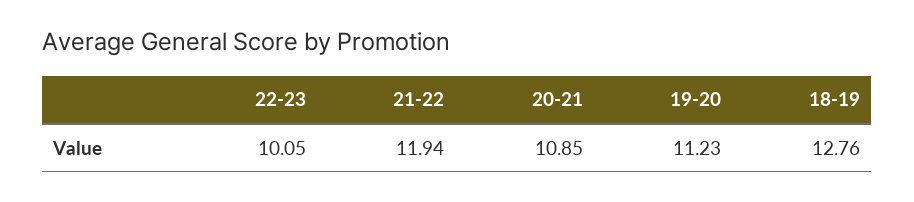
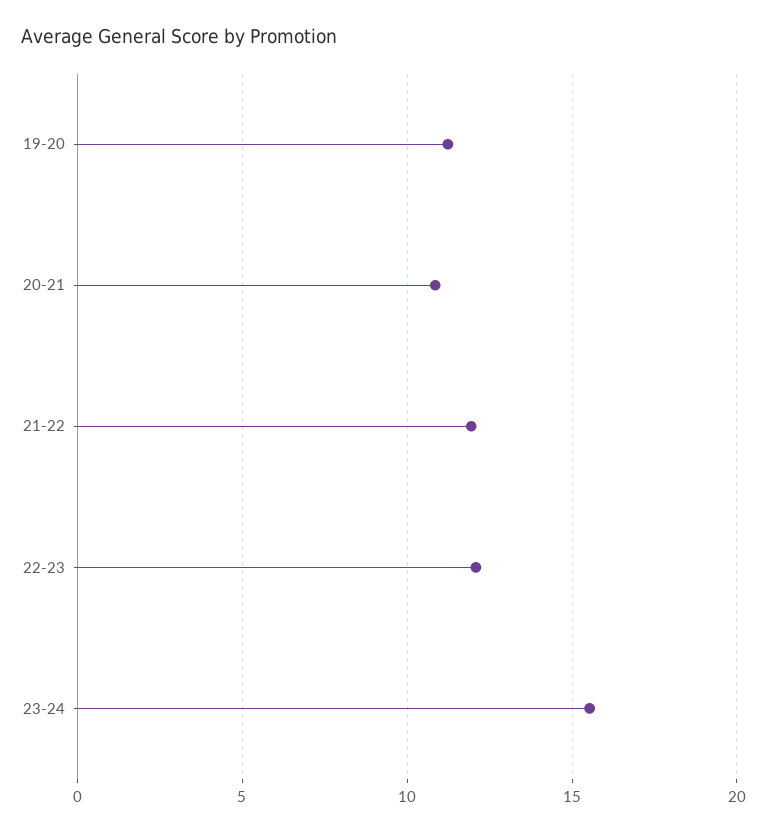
22-23: 10.05 -> 12
18-19: 12.76 -> none
23-24: none -> 15.5

